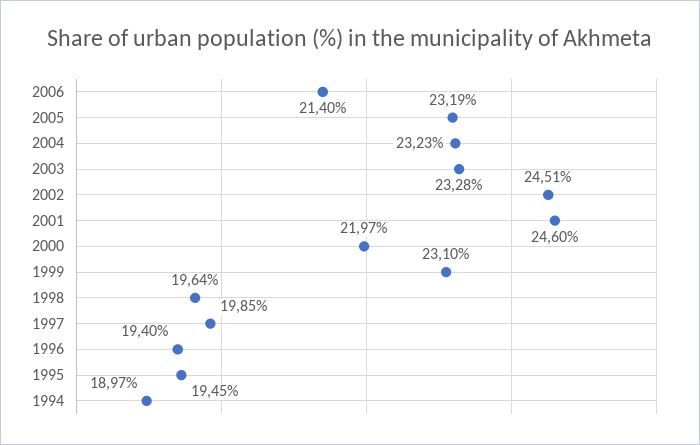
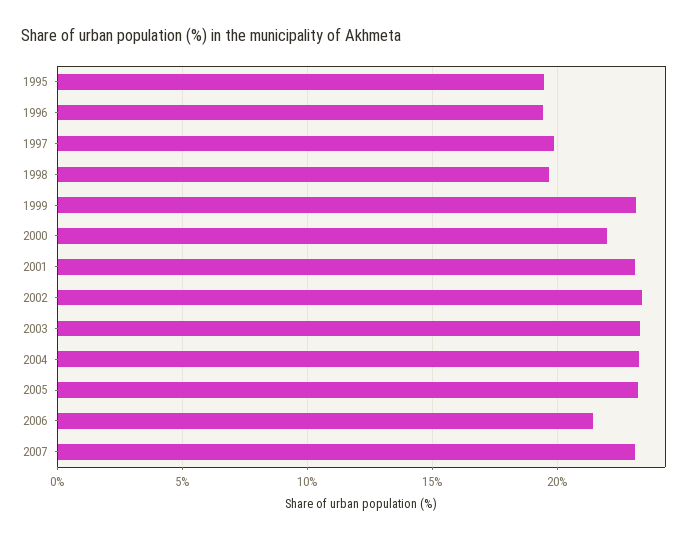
2002: 24.51 -> 23.5
2001: 24.6 -> 23
1994: 18.97 -> none
2007: none -> 23

